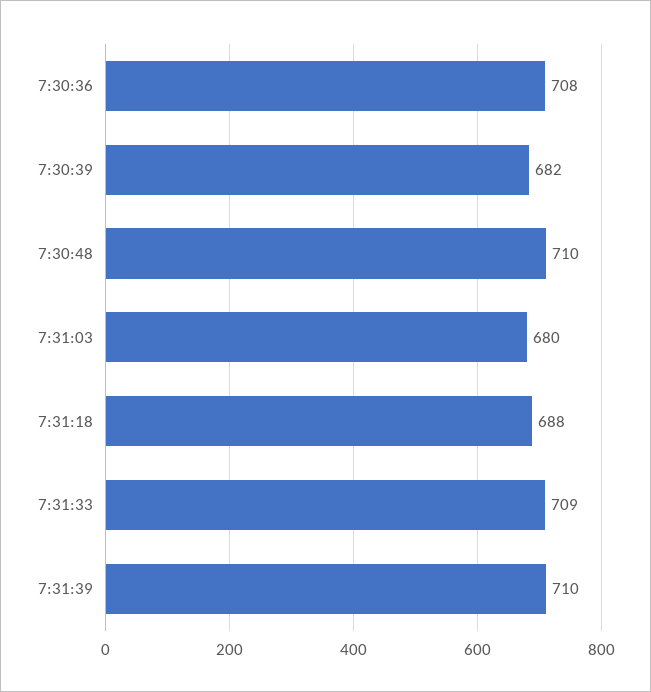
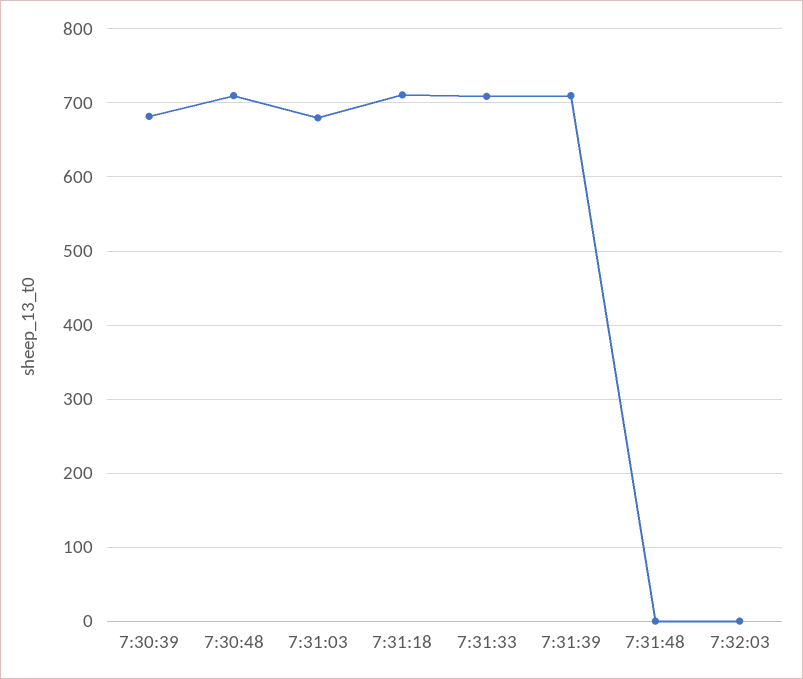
7:30:36: 708 -> none
7:31:18: 688 -> 710
7:31:48: none -> 0
7:32:03: none -> 0

